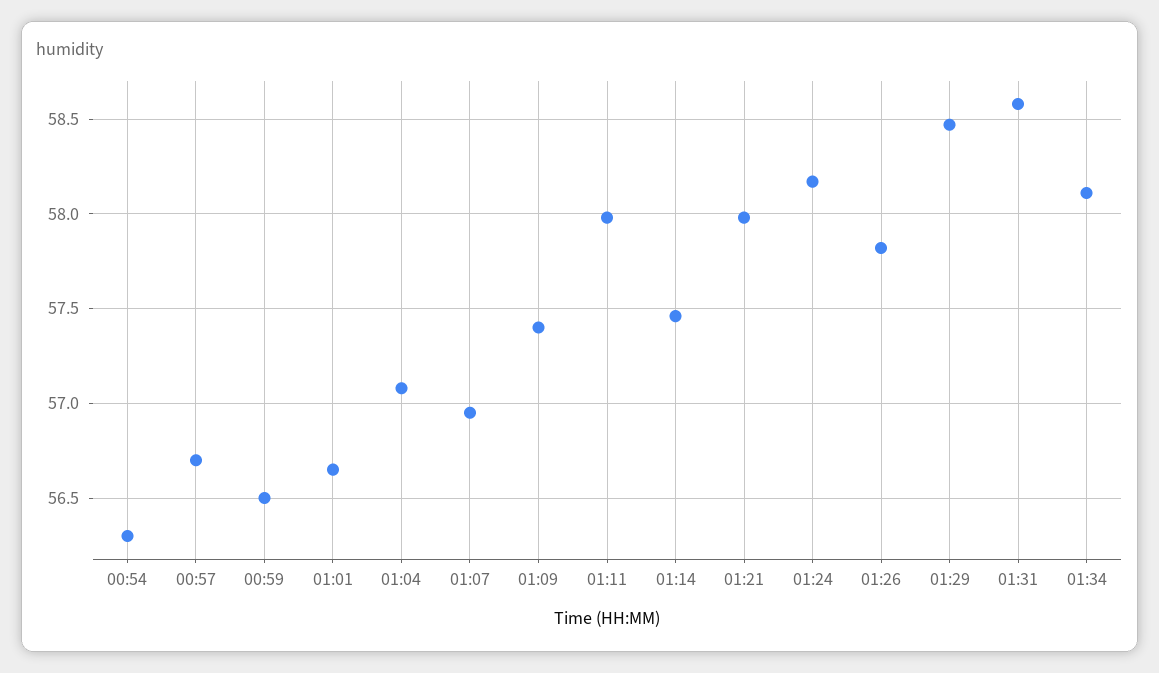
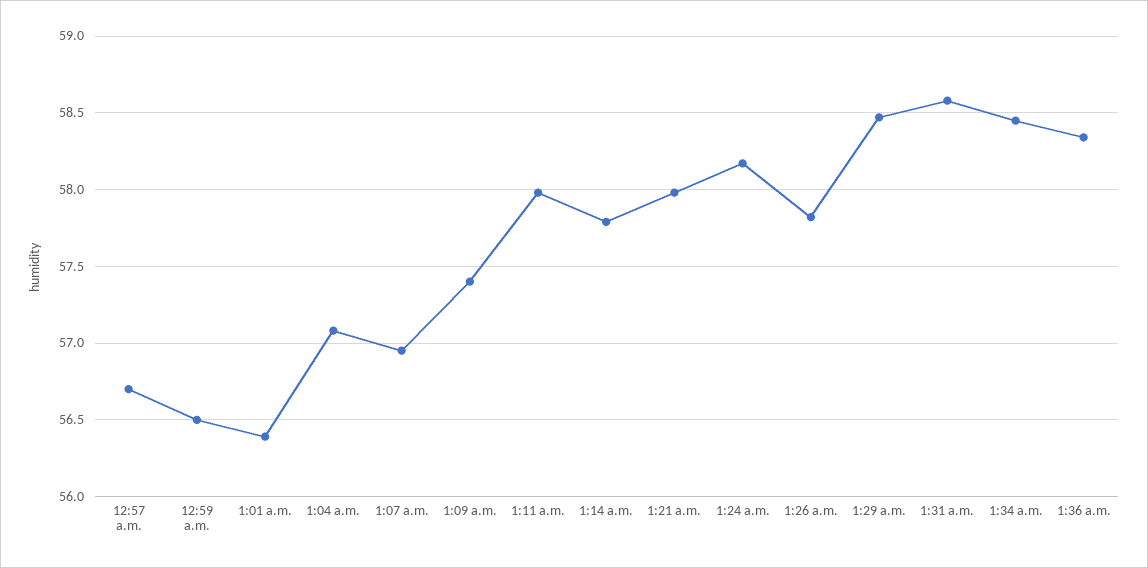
00:54: 56.3 -> none
01:01: 56.65 -> 56.4
01:14: 57.45 -> 57.8
01:34: 58.1 -> 58.45
1:36 a.m.: none -> 58.35

